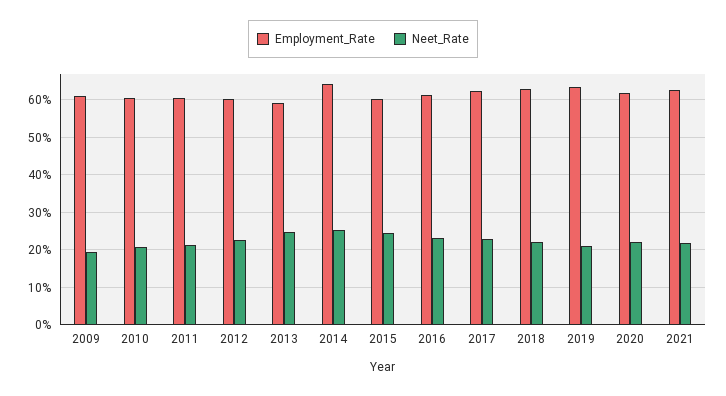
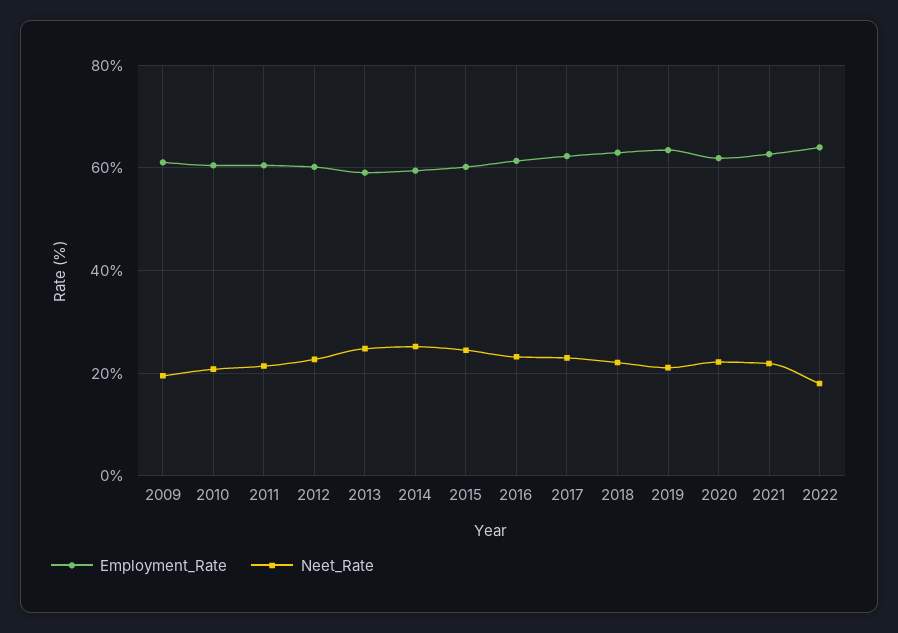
Employment_Rate, 2014: 64 -> 60
Employment_Rate, 2022: none -> 64
Neet_Rate, 2022: none -> 18

